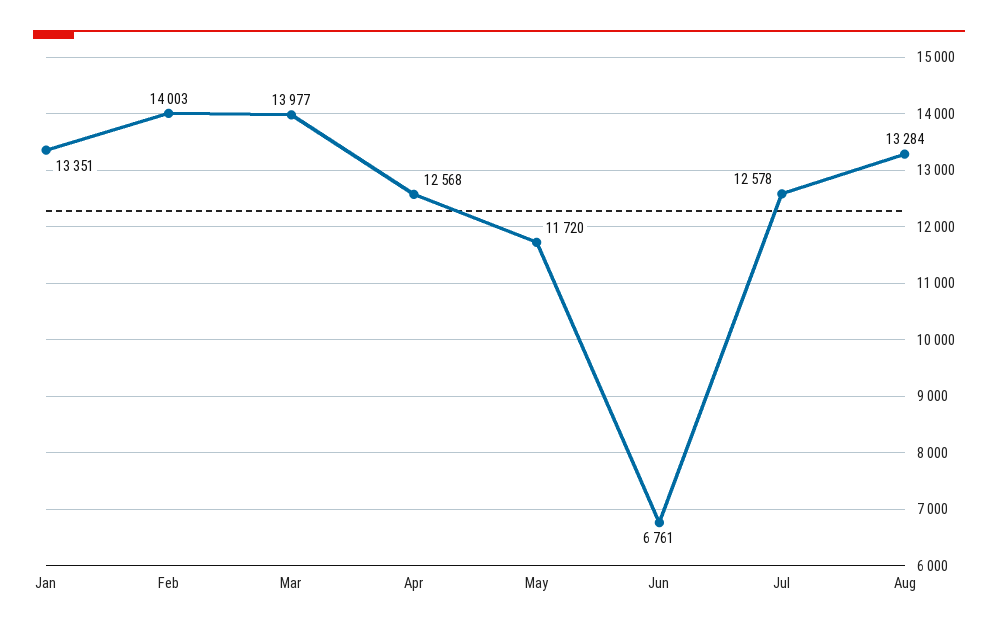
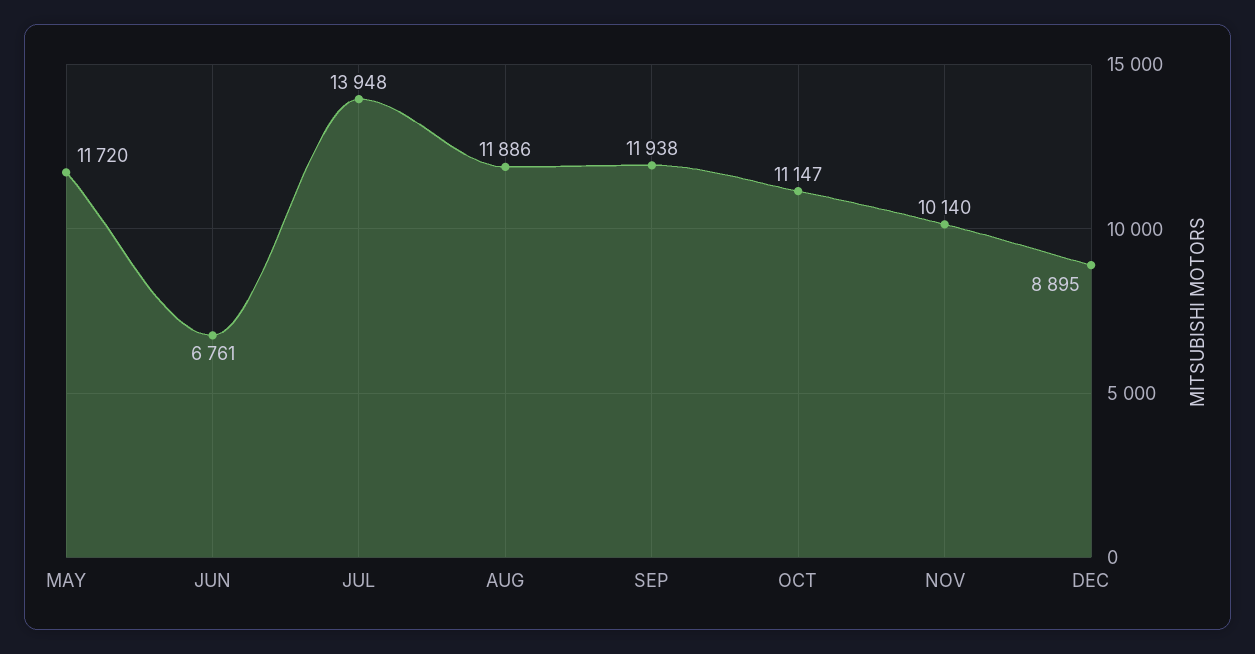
Jan: 13351 -> none
Feb: 14003 -> none
Mar: 13977 -> none
Apr: 12568 -> none
Jul: 12578 -> 13948
Aug: 13284 -> 11886
SEP: none -> 11938
OCT: none -> 11147
NOV: none -> 10140
DEC: none -> 8895

